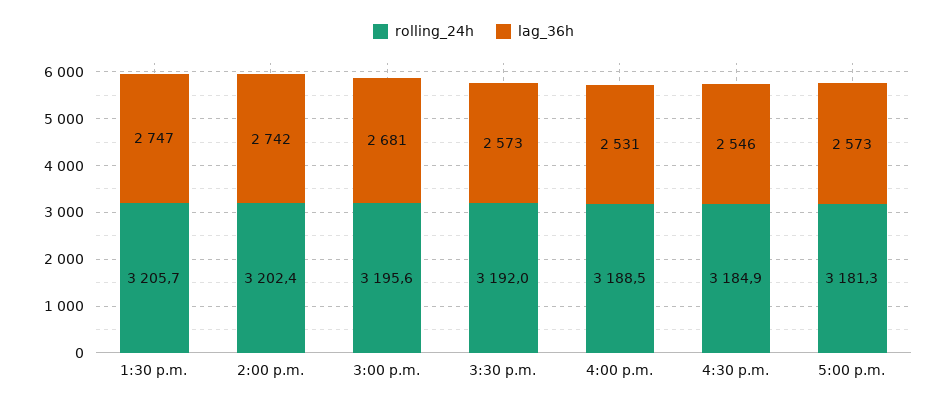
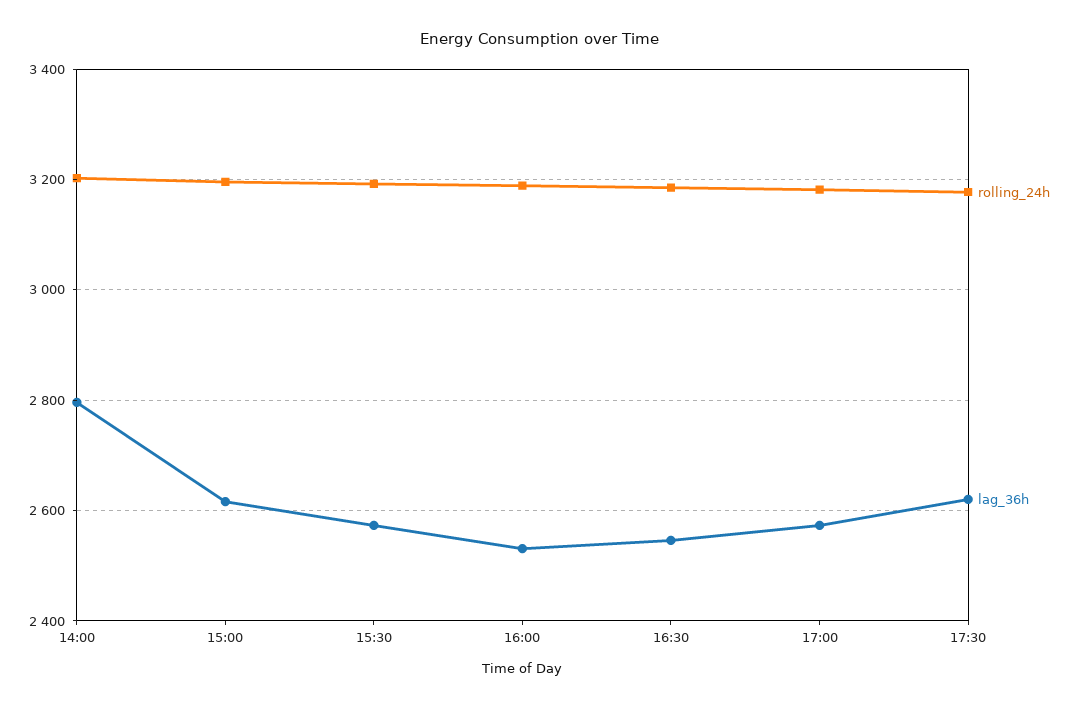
rolling_24h, 1:30 p.m.: 3205.7 -> none
lag_36h, 1:30 p.m.: 2747 -> none
lag_36h, 2:00 p.m.: 2742 -> 2800
lag_36h, 3:00 p.m.: 2681 -> 2620
rolling_24h, 17:30: none -> 3180
lag_36h, 17:30: none -> 2620

